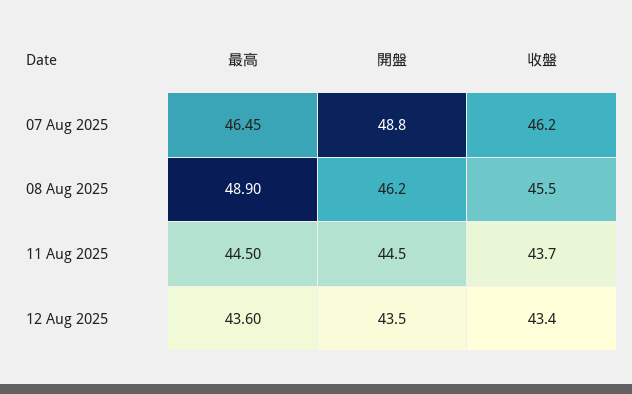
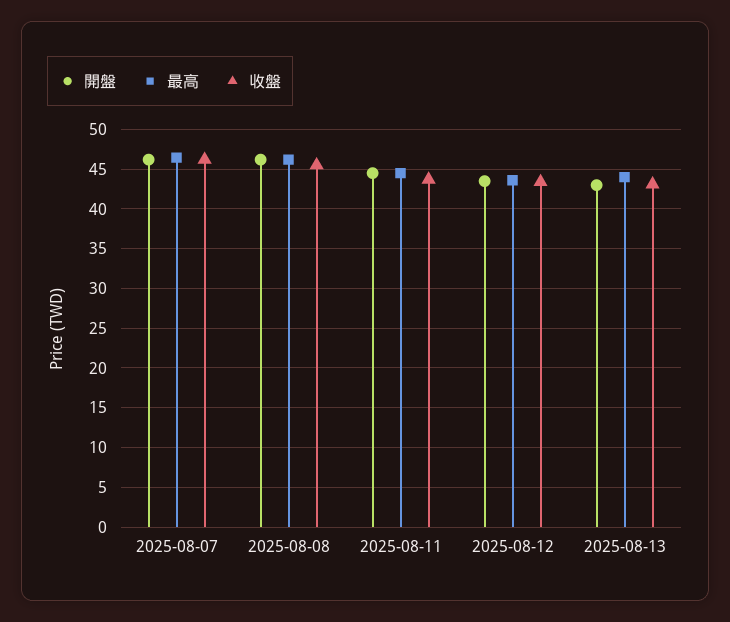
開盤, 07 Aug 2025: 48.8 -> 46
最高, 08 Aug 2025: 48.9 -> 46
開盤, 2025-08-13: none -> 43
最高, 2025-08-13: none -> 44
收盤, 2025-08-13: none -> 43

